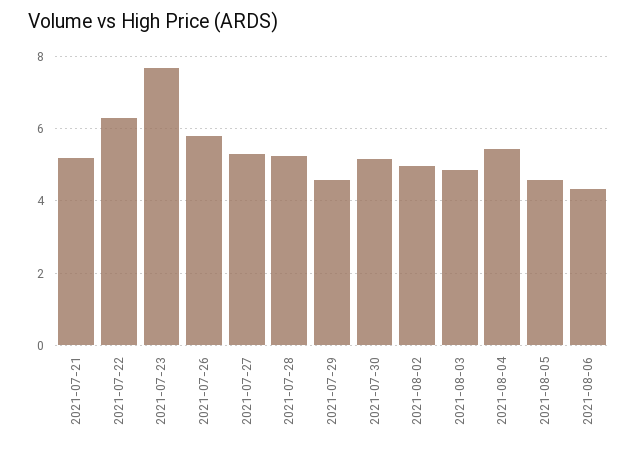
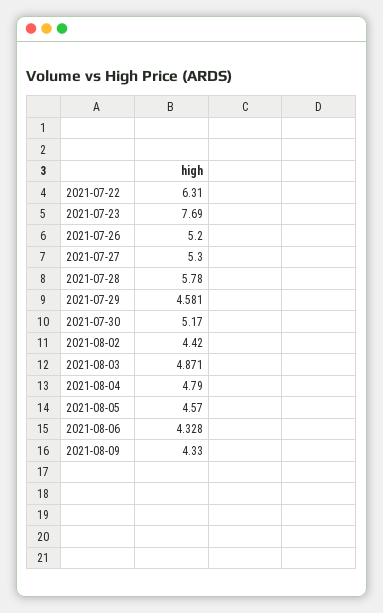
2021-07-21: 5.2 -> none
2021-07-26: 5.8 -> 5.2
2021-07-28: 5.2 -> 5.78
2021-08-02: 5 -> 4.42
2021-08-04: 5.4 -> 4.79
2021-08-09: none -> 4.33

